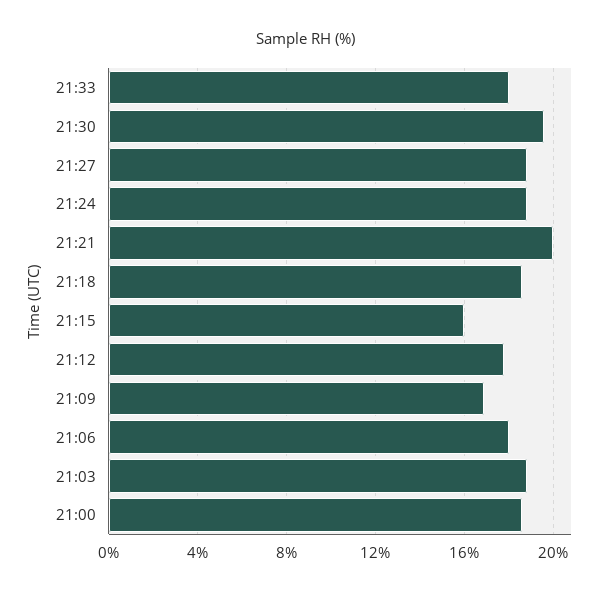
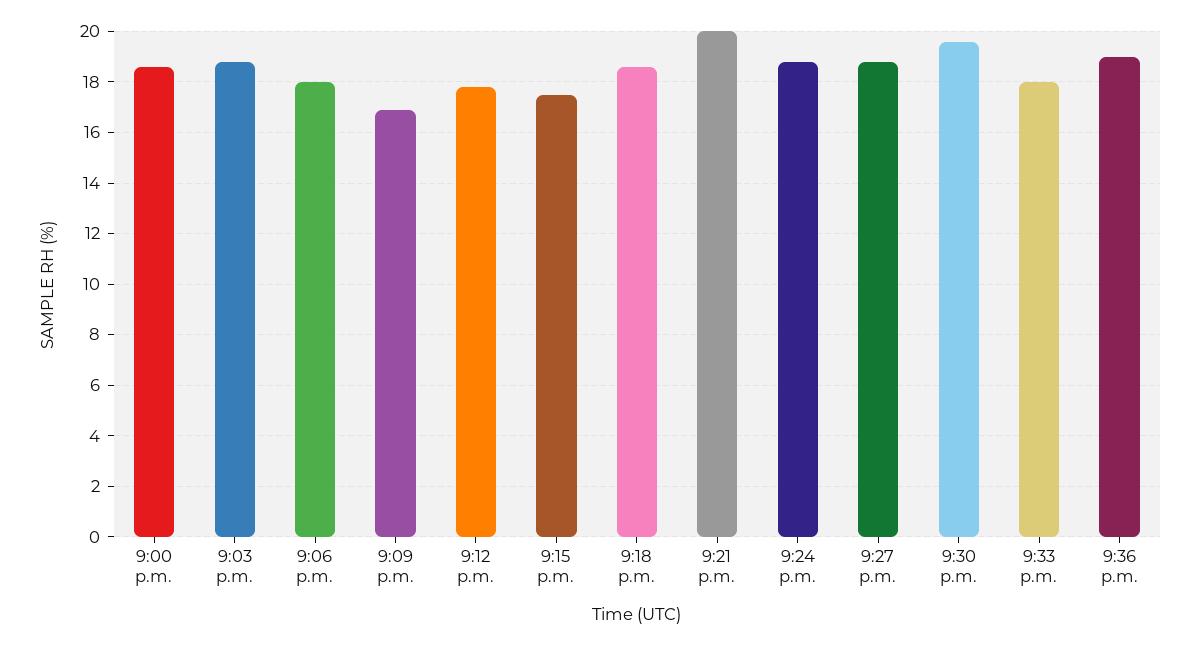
21:15: 16 -> 17.5
9:36 p.m.: none -> 19

